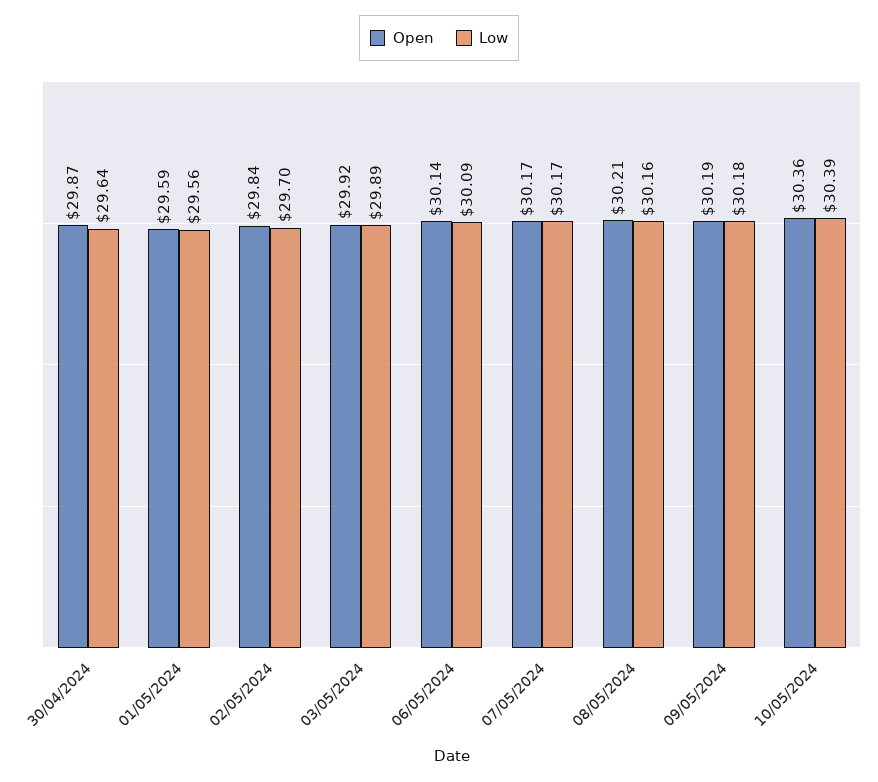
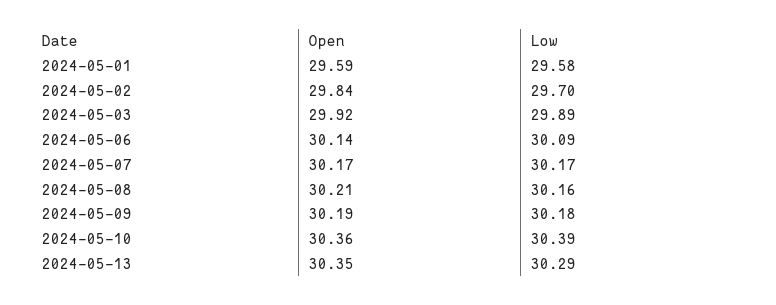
Open, 30/04/2024: 29.87 -> none
Low, 30/04/2024: 29.64 -> none
Low, 01/05/2024: 29.56 -> 29.58
Open, 2024-05-13: none -> 30.35
Low, 2024-05-13: none -> 30.29

